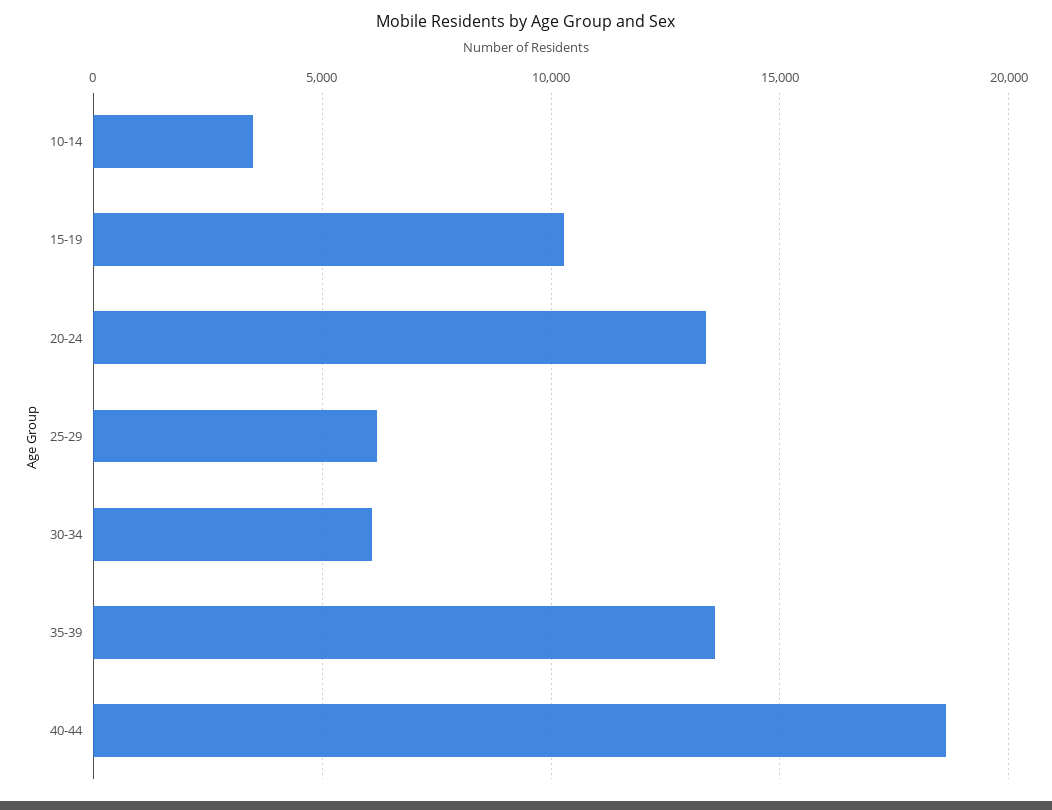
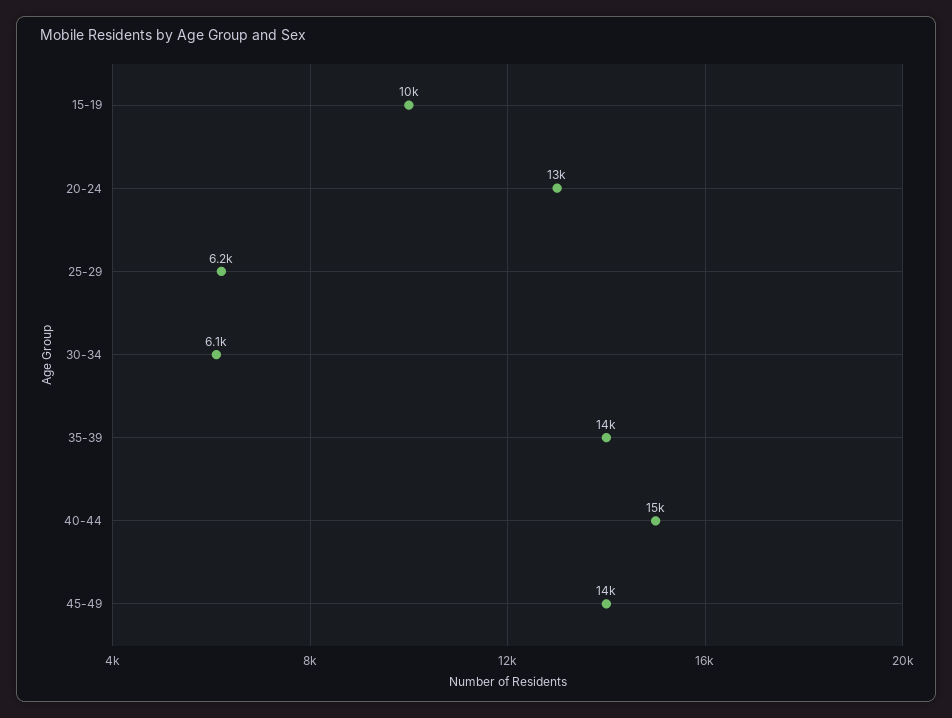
10-14: 3500 -> none
40-44: 18500 -> 15000
45-49: none -> 14000

